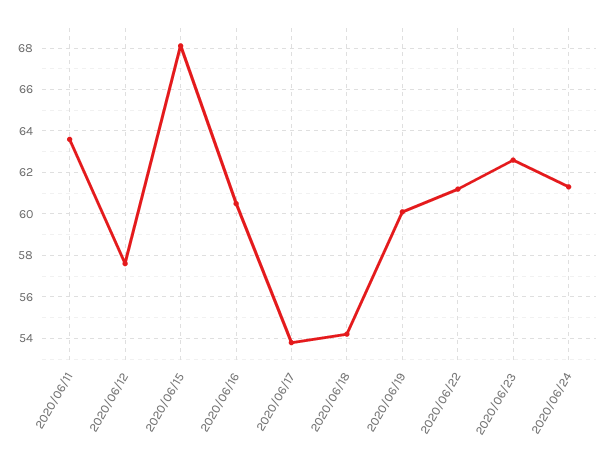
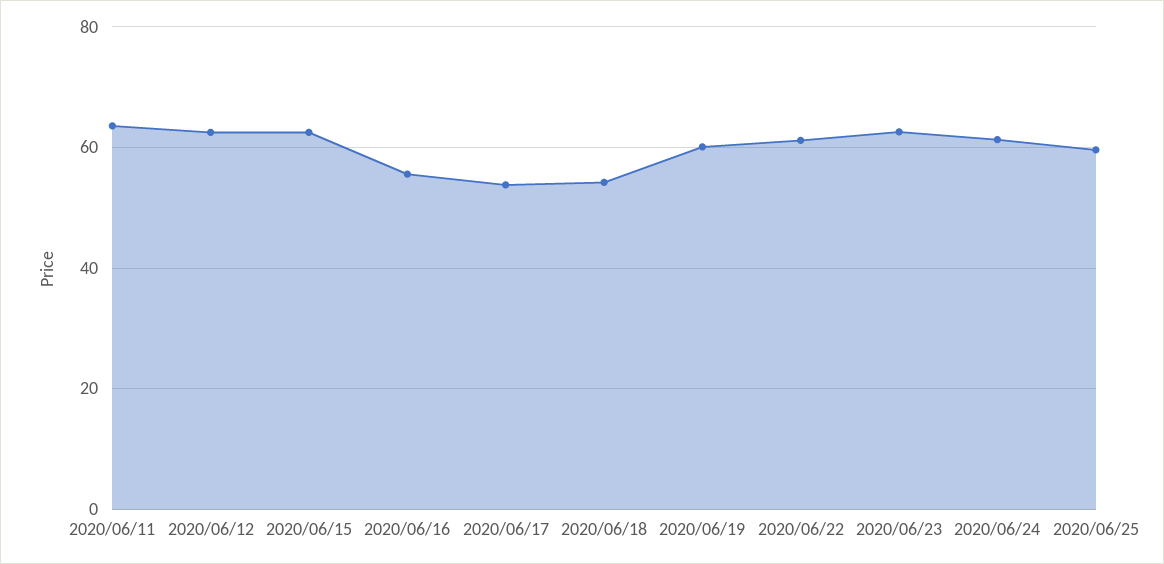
2020/06/12: 57.5 -> 62
2020/06/15: 68 -> 62
2020/06/16: 60.5 -> 56
2020/06/25: none -> 60

